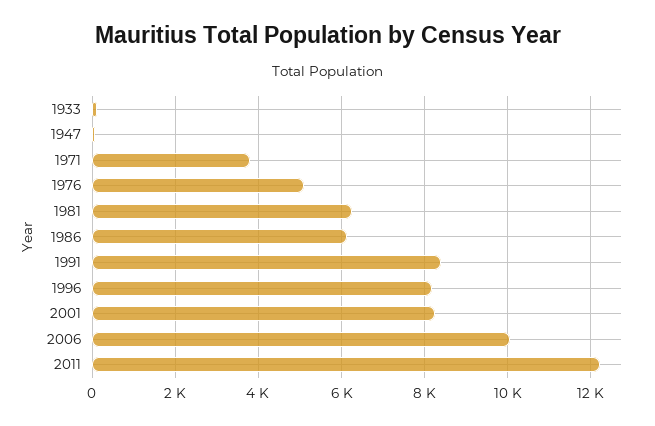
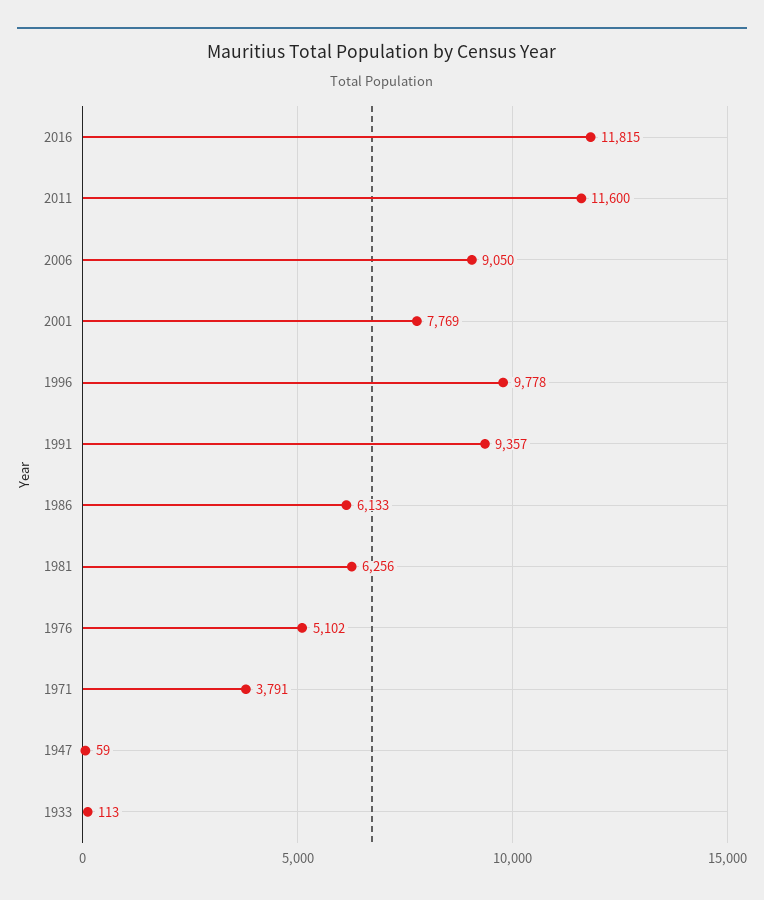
1991: 8400 -> 9357
1996: 8200 -> 9778
2001: 8200 -> 7769
2006: 10000 -> 9050
2011: 12200 -> 11600
2016: none -> 11815

